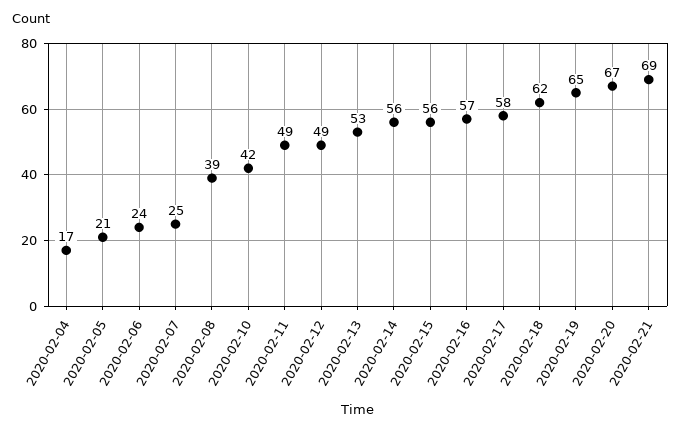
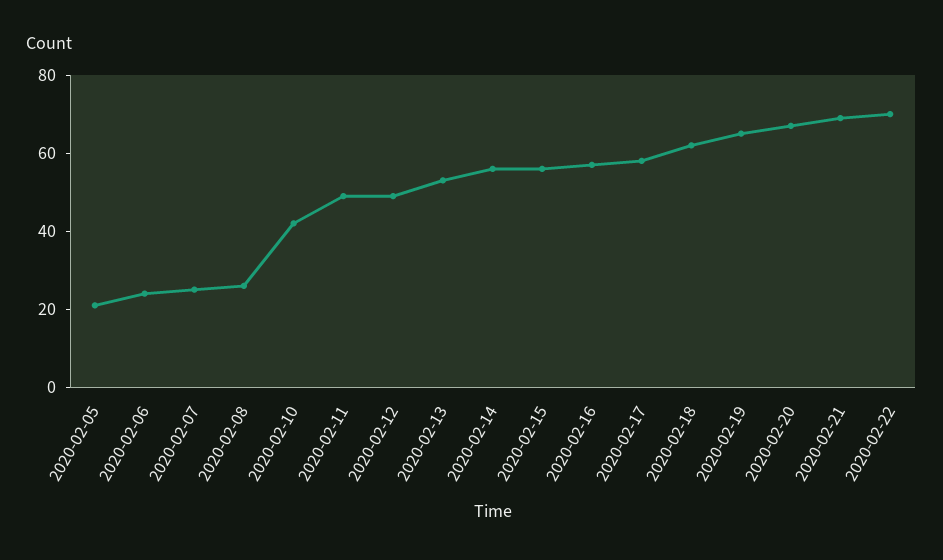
2020-02-04: 17 -> none
2020-02-08: 39 -> 25
2020-02-22: none -> 70

